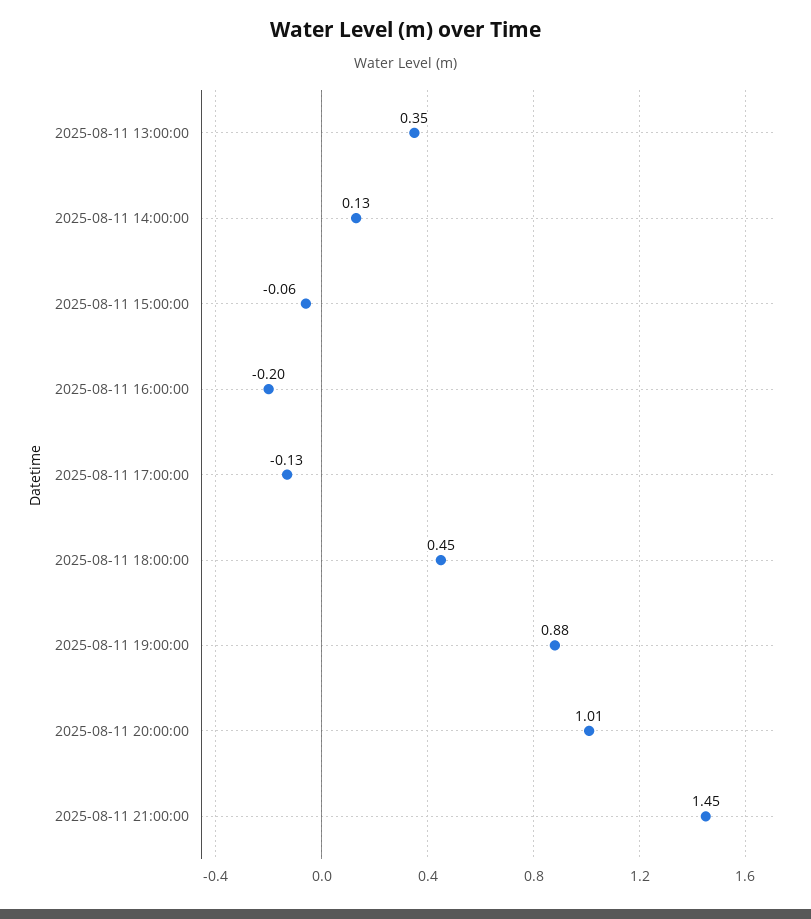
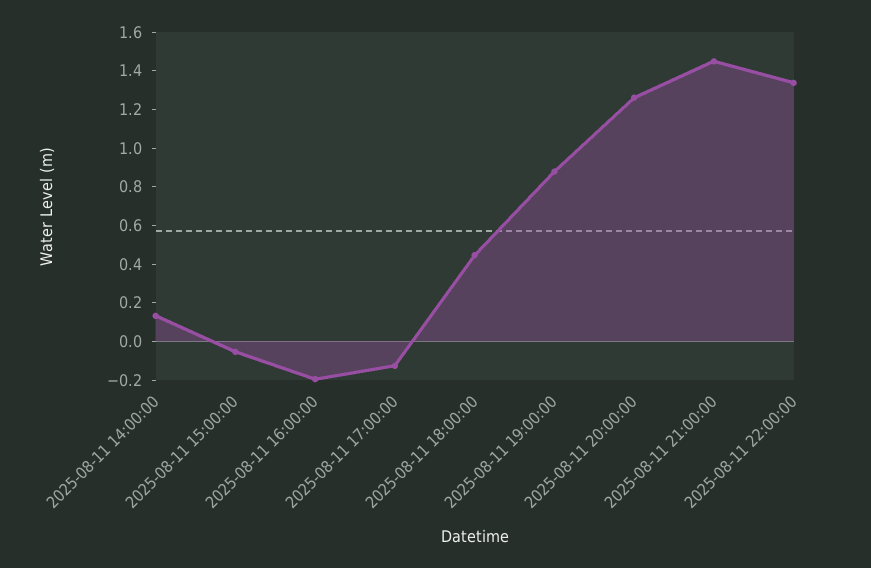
2025-08-11 13:00:00: 0.35 -> none
2025-08-11 20:00:00: 1.01 -> 1.25
2025-08-11 22:00:00: none -> 1.35

